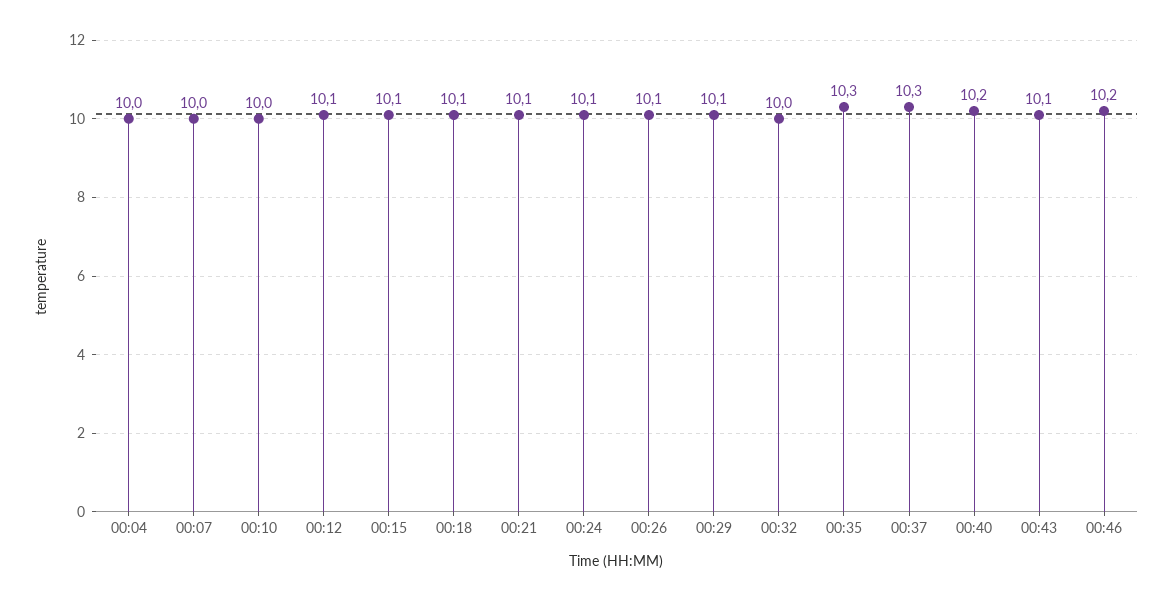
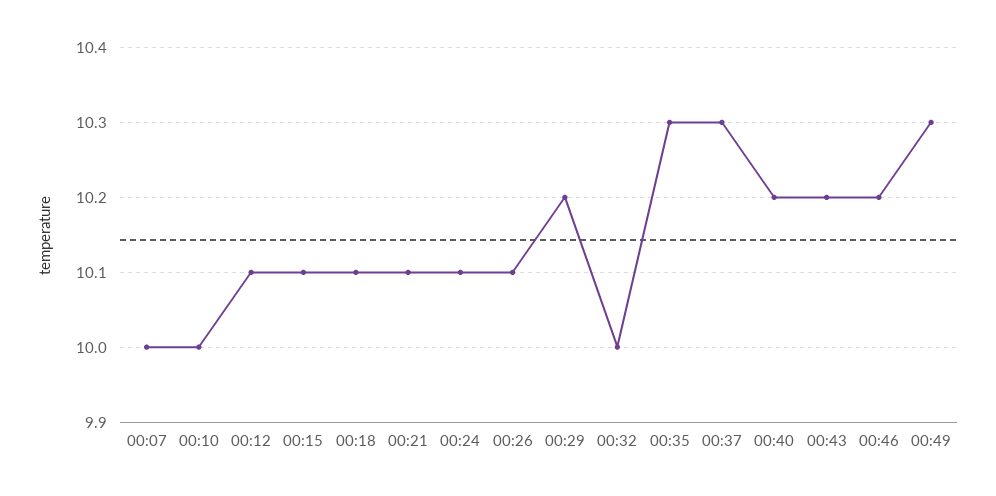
00:04: 10 -> none
00:29: 10.1 -> 10.2
00:43: 10.1 -> 10.2
00:49: none -> 10.3

